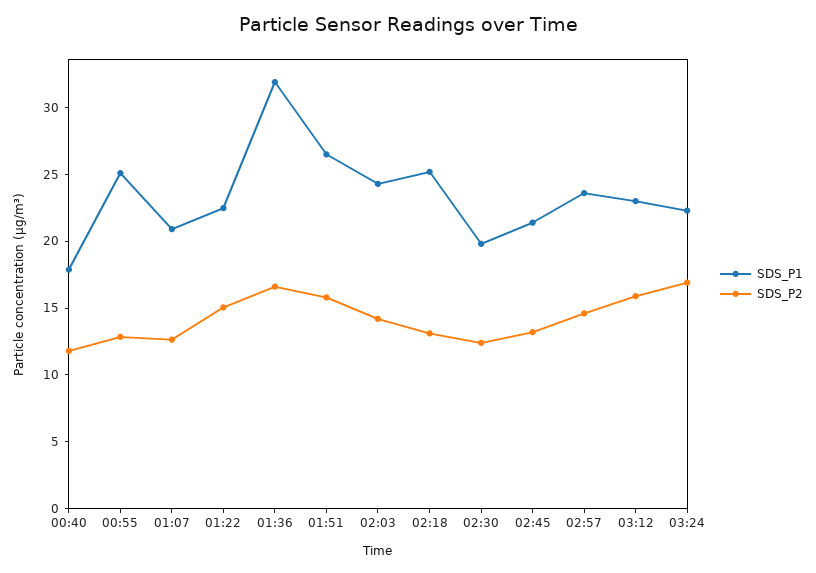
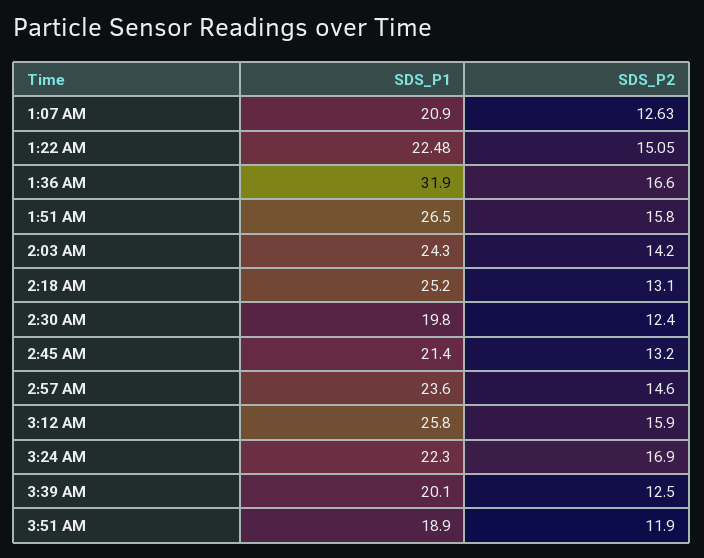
SDS_P1, 00:40: 18 -> none
SDS_P2, 00:40: 12 -> none
SDS_P1, 00:55: 25 -> none
SDS_P2, 00:55: 13 -> none
SDS_P1, 03:12: 23 -> 25.8
SDS_P1, 3:39 AM: none -> 20.1
SDS_P2, 3:39 AM: none -> 12.5
SDS_P1, 3:51 AM: none -> 18.9
SDS_P2, 3:51 AM: none -> 11.9

